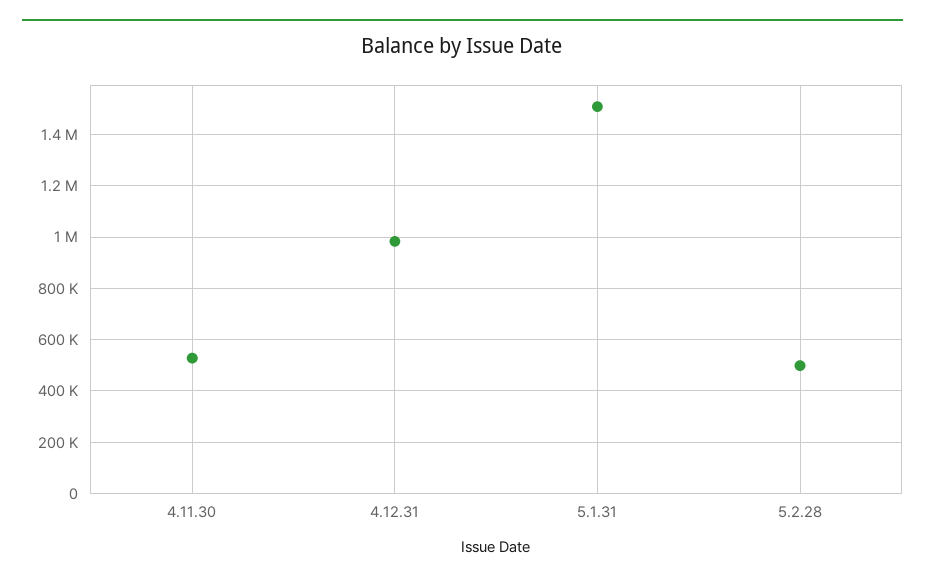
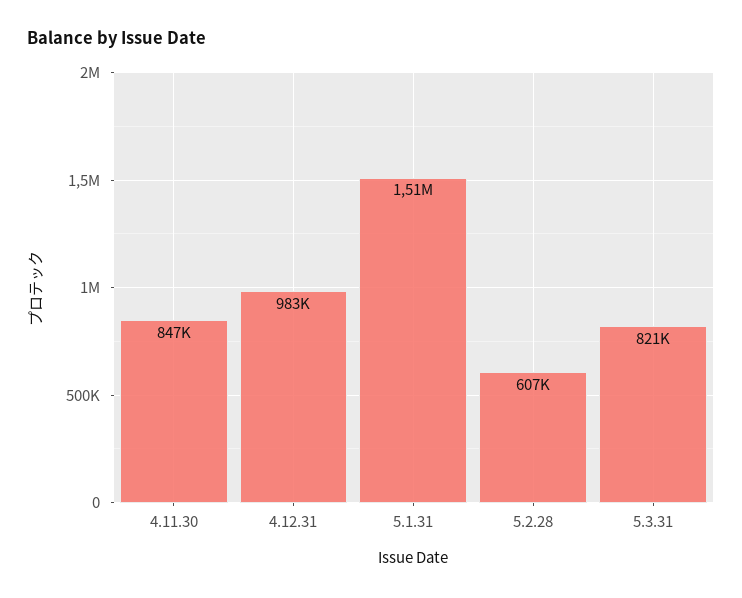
4.11.30: 525000 -> 847000
5.2.28: 500000 -> 607000
5.3.31: none -> 821000

